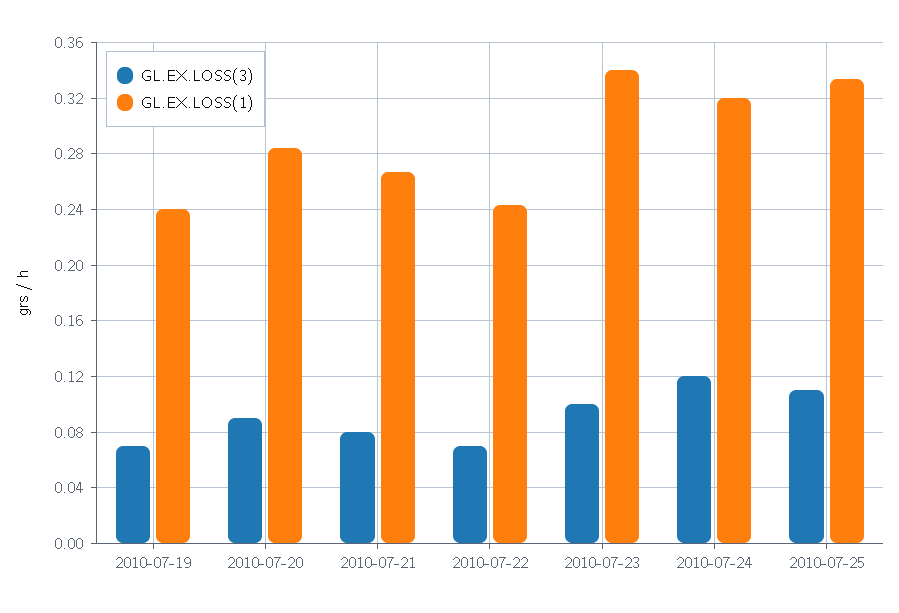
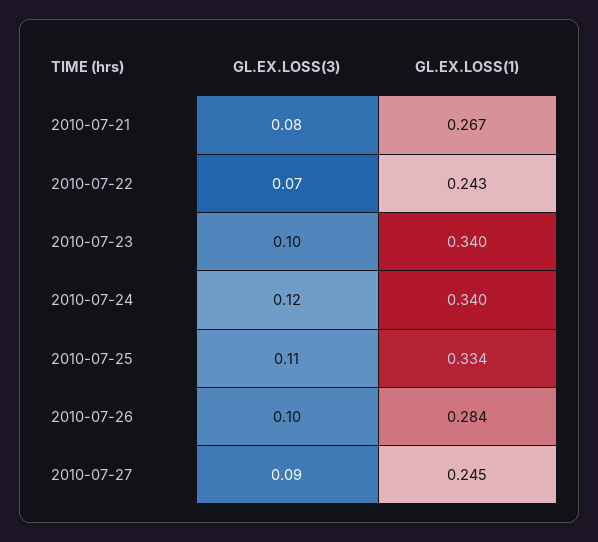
GL.EX.LOSS(3), 2010-07-19: 0.07 -> none
GL.EX.LOSS(1), 2010-07-19: 0.24 -> none
GL.EX.LOSS(3), 2010-07-20: 0.09 -> none
GL.EX.LOSS(1), 2010-07-20: 0.285 -> none
GL.EX.LOSS(1), 2010-07-24: 0.32 -> 0.34
GL.EX.LOSS(3), 2010-07-26: none -> 0.1
GL.EX.LOSS(1), 2010-07-26: none -> 0.284
GL.EX.LOSS(3), 2010-07-27: none -> 0.09
GL.EX.LOSS(1), 2010-07-27: none -> 0.245

